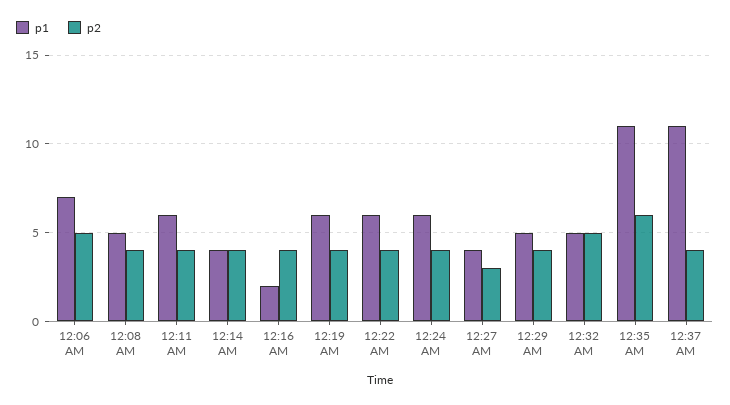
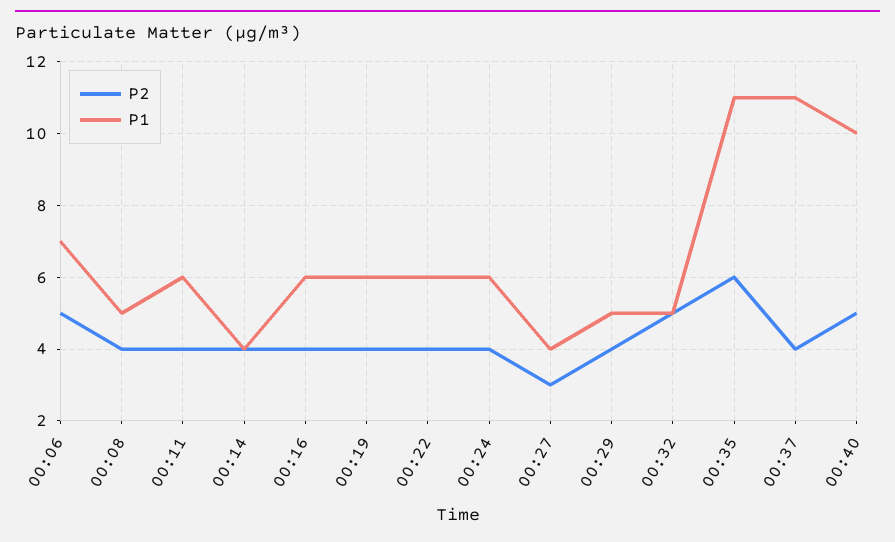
p1, 12:16 AM: 2 -> 6
p2, 00:40: none -> 5
p1, 00:40: none -> 10

